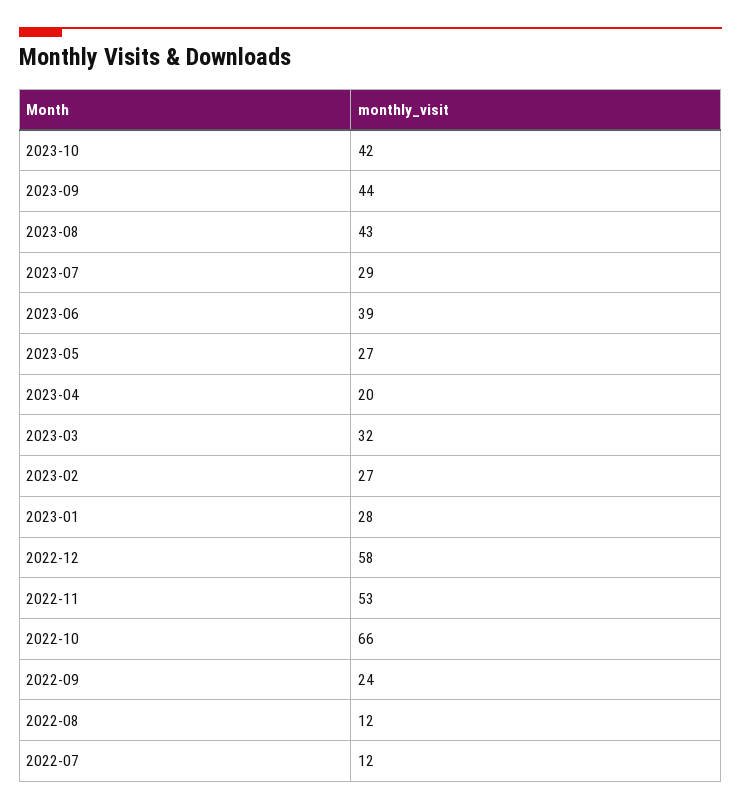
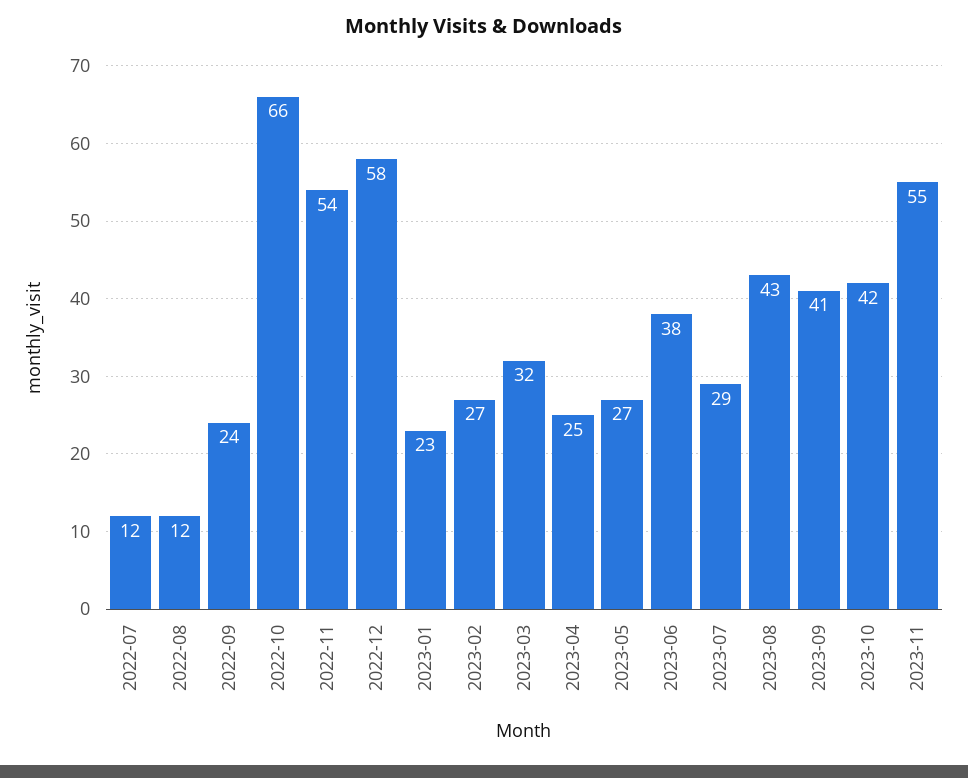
2023-09: 44 -> 41
2023-06: 39 -> 38
2023-04: 20 -> 25
2023-01: 28 -> 23
2022-11: 53 -> 54
2023-11: none -> 55

